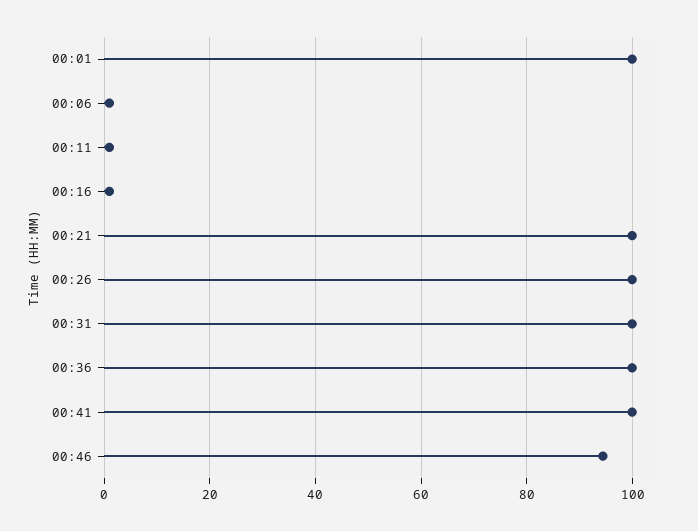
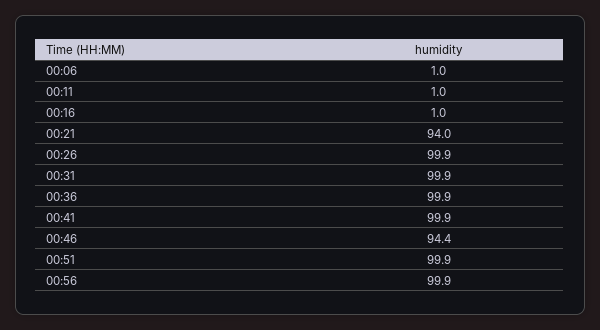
00:01: 100 -> none
00:21: 100 -> 94
00:51: none -> 99.9
00:56: none -> 99.9

